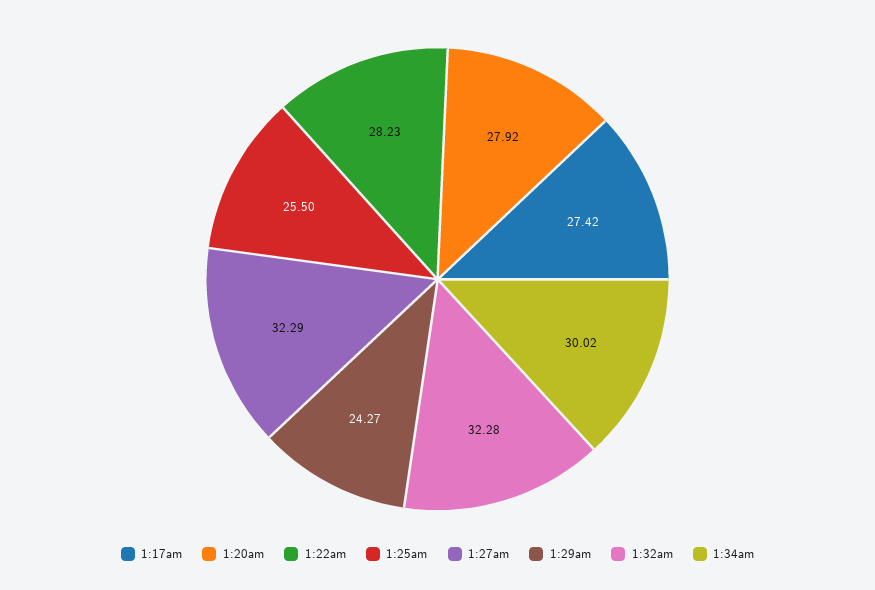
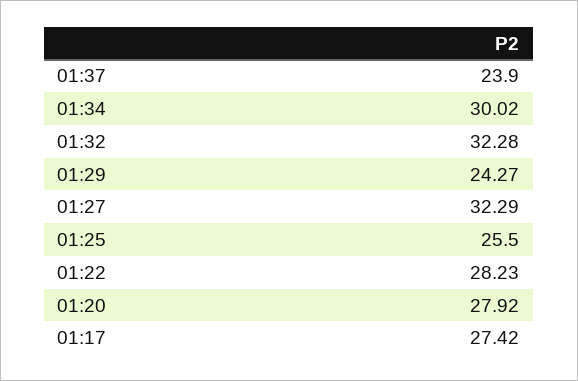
01:37: none -> 23.9

